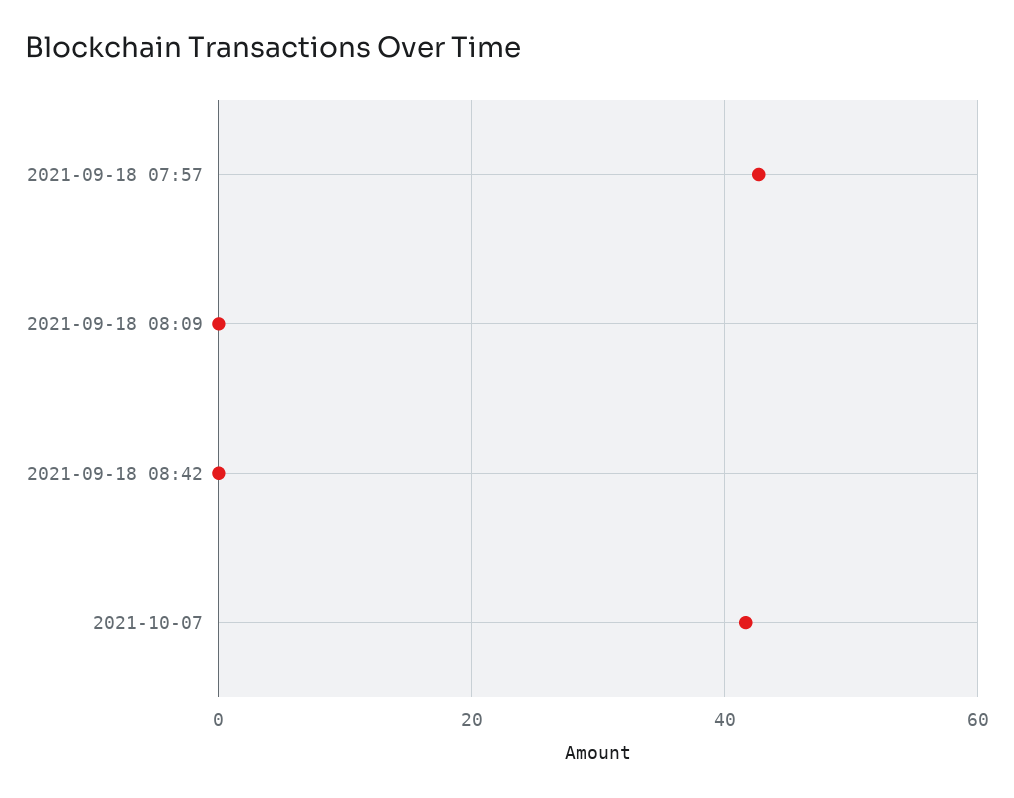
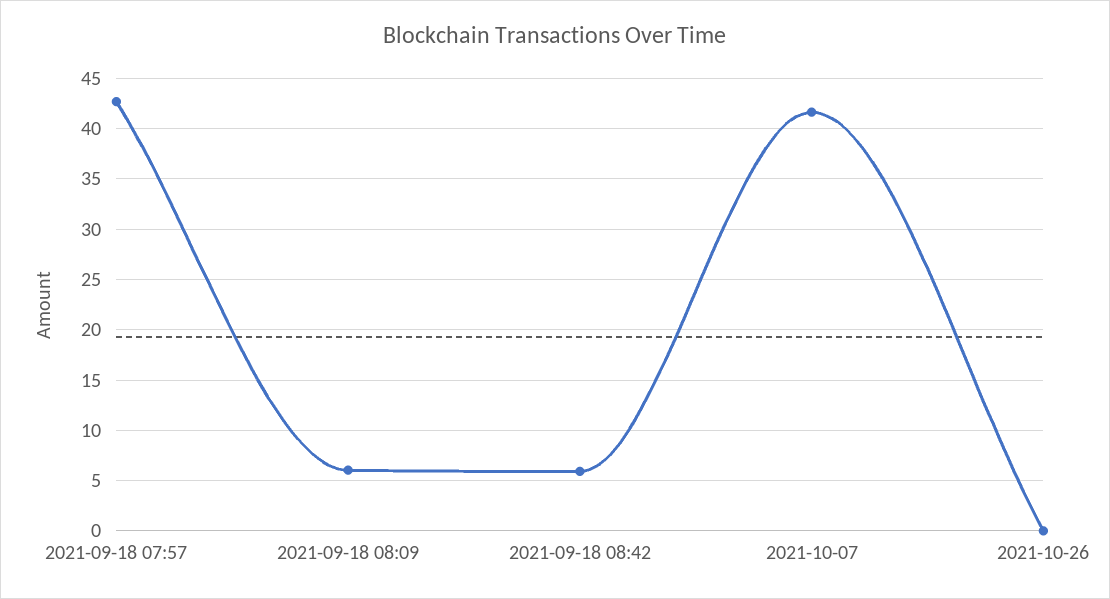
2021-09-18 08:09: 0 -> 6
2021-09-18 08:42: 0 -> 6
2021-10-26: none -> 0

